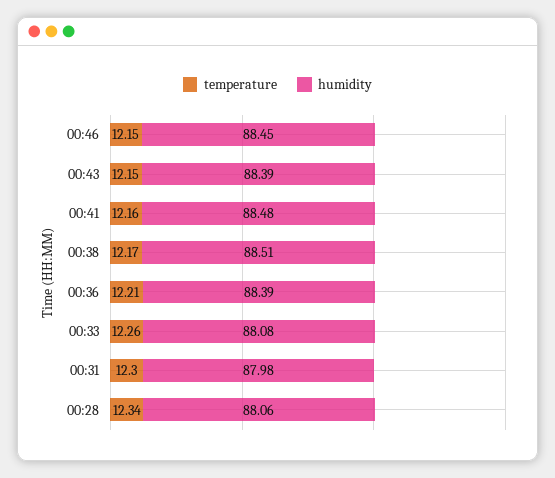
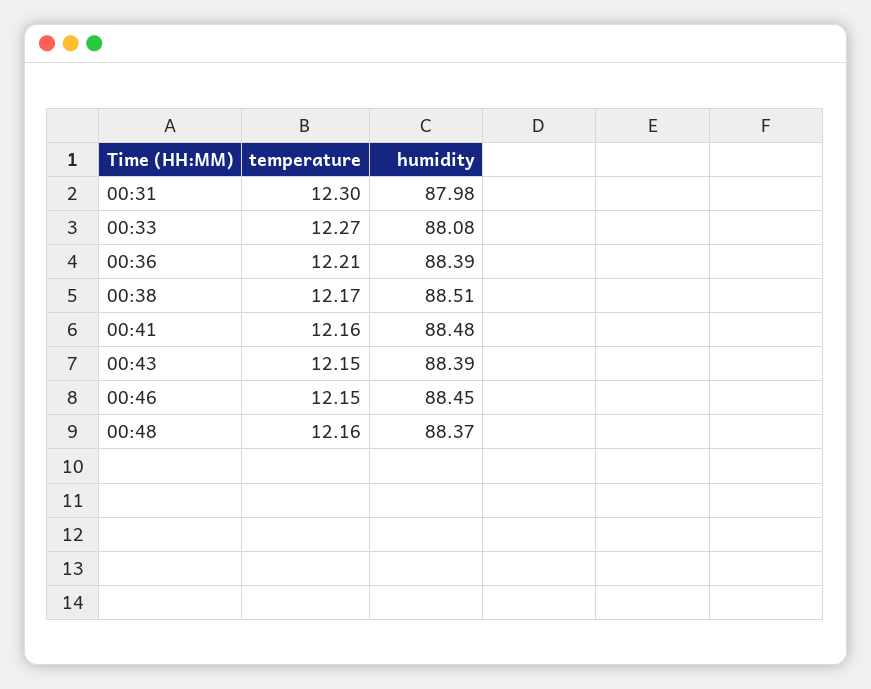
temperature, 00:33: 12.26 -> 12.27
temperature, 00:28: 12.34 -> none
humidity, 00:28: 88.06 -> none
temperature, 00:48: none -> 12.16
humidity, 00:48: none -> 88.37

